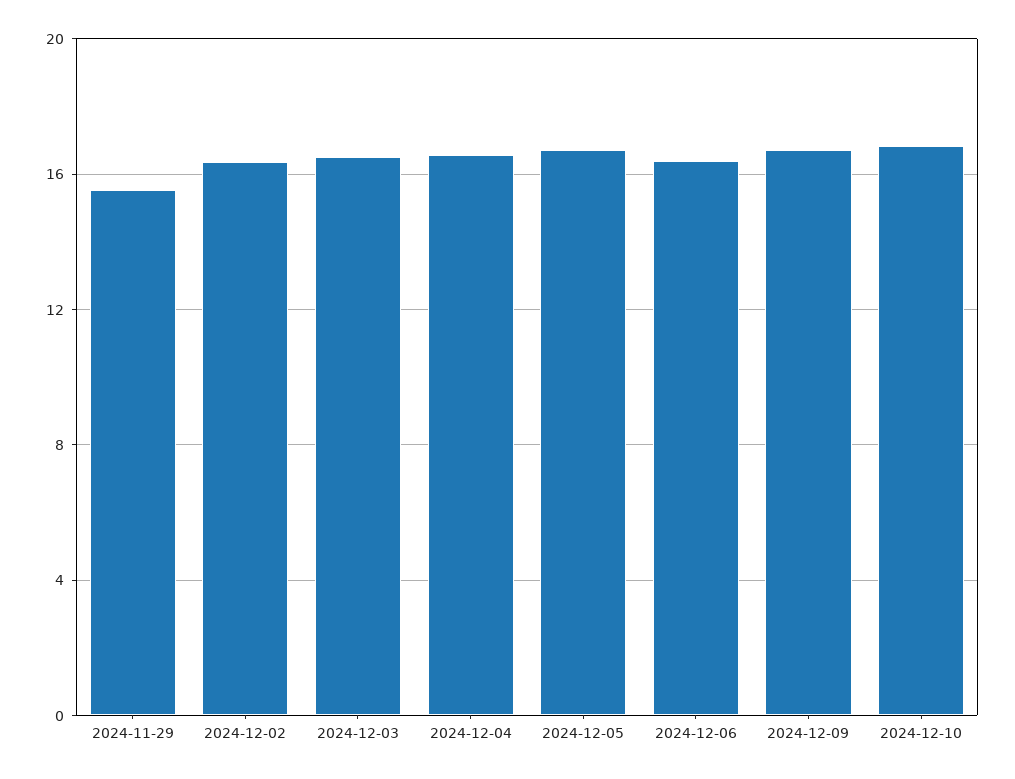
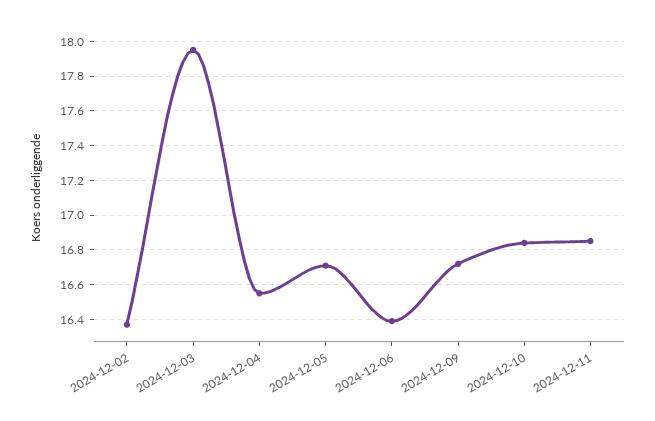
2024-11-29: 15.5 -> none
2024-12-03: 16.5 -> 17.95
2024-12-11: none -> 16.85

